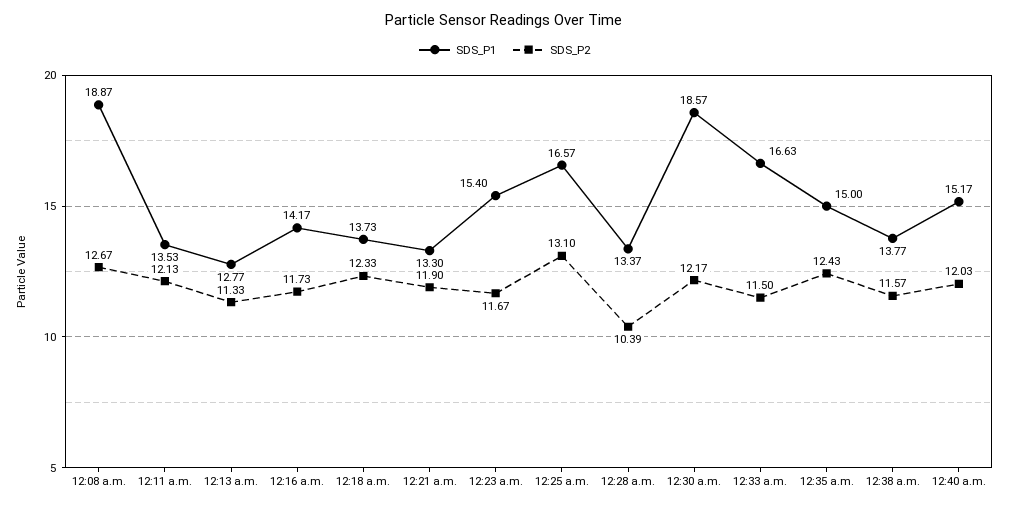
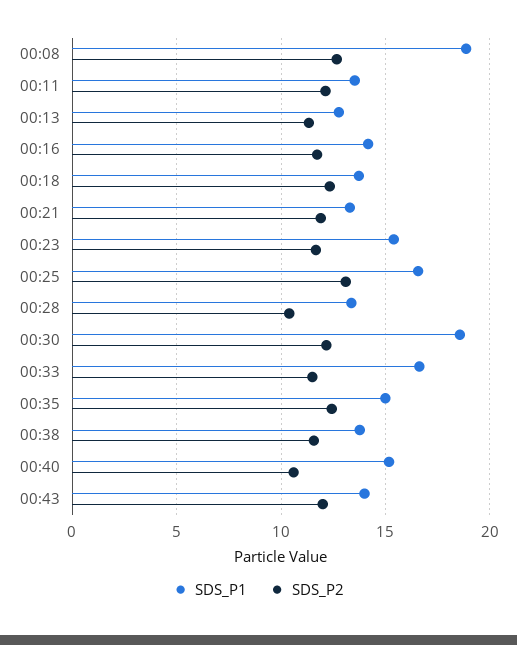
SDS_P2, 12:40 a.m.: 12.03 -> 10.5
SDS_P1, 00:43: none -> 14
SDS_P2, 00:43: none -> 12

